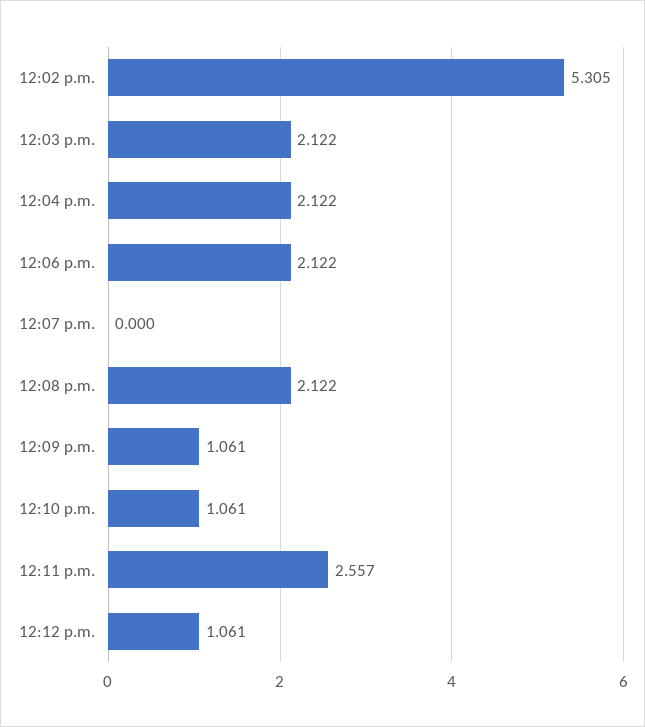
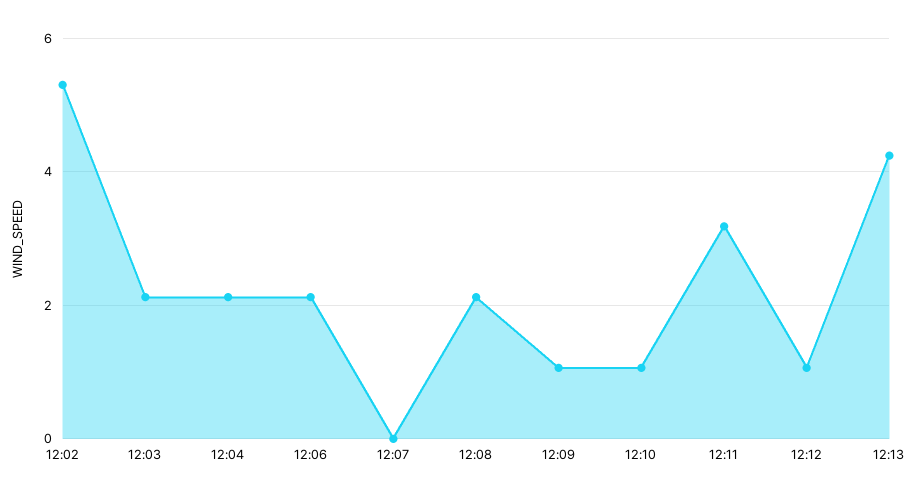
12:11 p.m.: 2.557 -> 3.2
12:13: none -> 4.2

